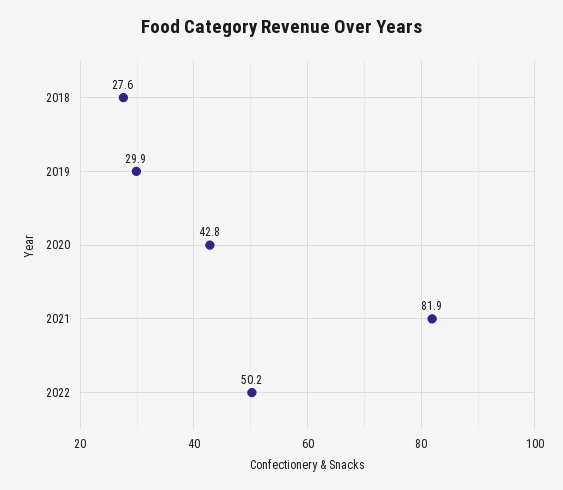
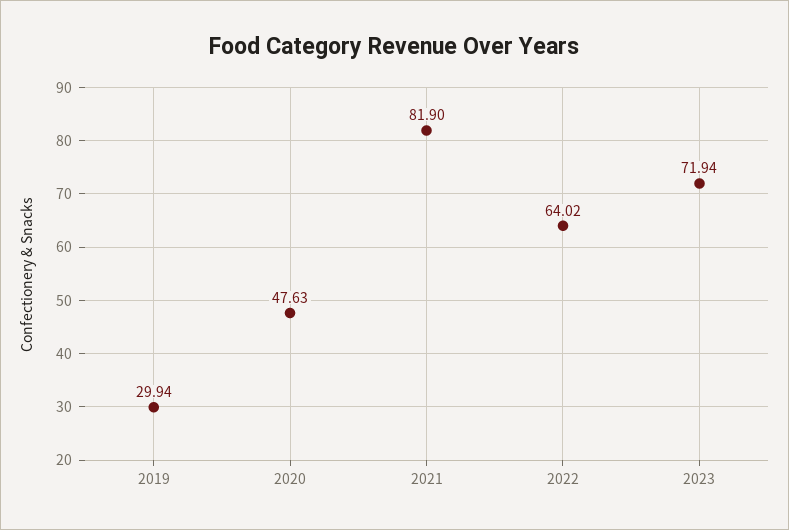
2018: 27.6 -> none
2020: 42.8 -> 47.63
2022: 50.2 -> 64.02
2023: none -> 71.94

